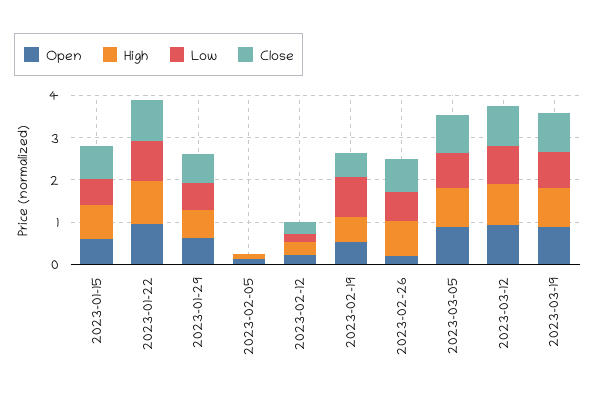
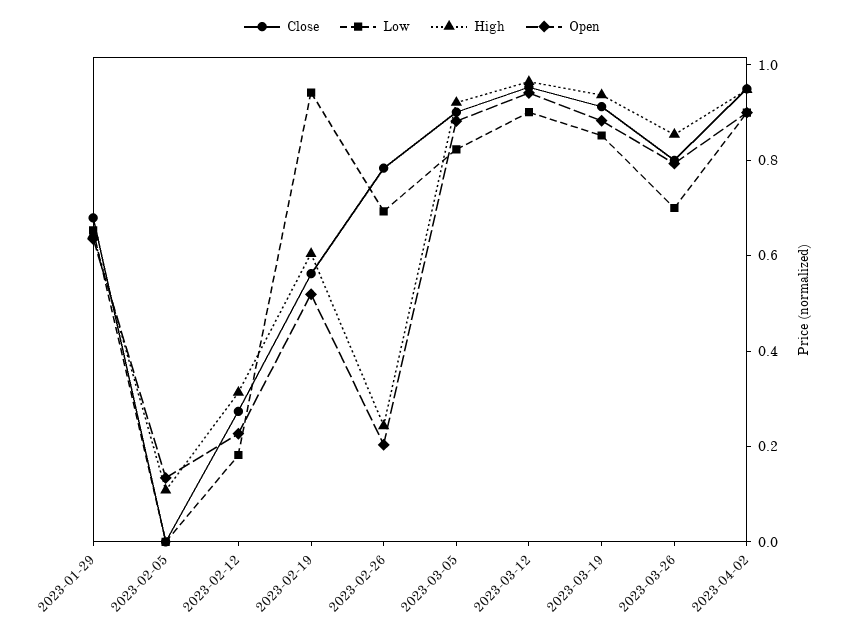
Open, 2023-01-15: 0.6 -> none
High, 2023-01-15: 0.8 -> none
Low, 2023-01-15: 0.6 -> none
Close, 2023-01-15: 0.8 -> none
Open, 2023-01-22: 1 -> none
High, 2023-01-22: 1 -> none
Low, 2023-01-22: 1 -> none
Close, 2023-01-22: 1 -> none
High, 2023-02-26: 0.8 -> 0.25
Close, 2023-03-26: none -> 0.8
Low, 2023-03-26: none -> 0.7
High, 2023-03-26: none -> 0.85
Open, 2023-03-26: none -> 0.8
Close, 2023-04-02: none -> 0.95
Low, 2023-04-02: none -> 0.9
High, 2023-04-02: none -> 0.95
Open, 2023-04-02: none -> 0.9

